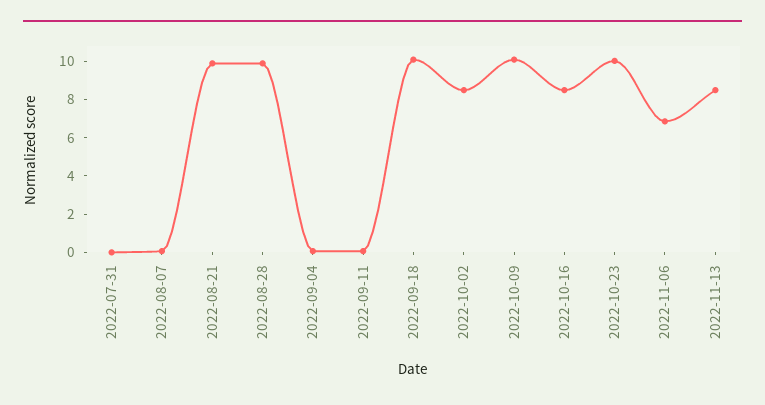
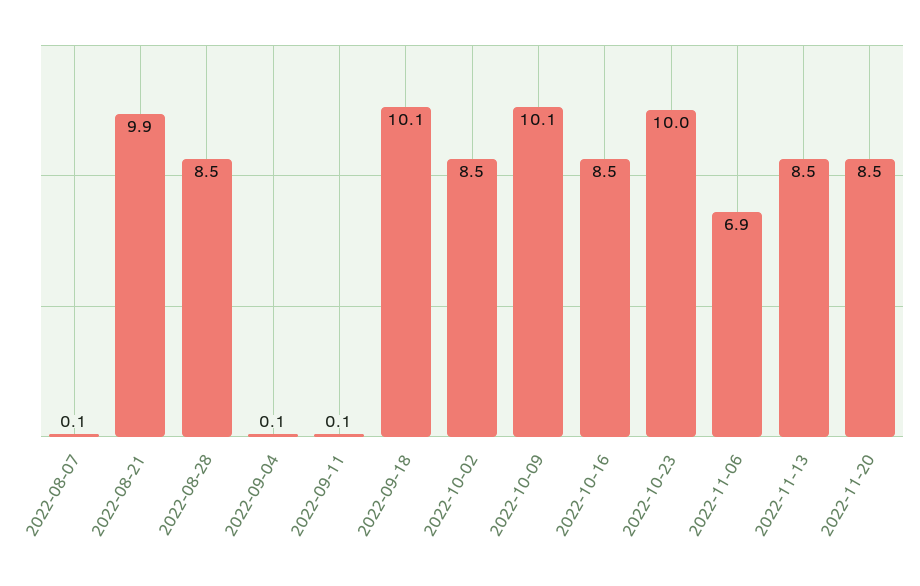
2022-07-31: 0 -> none
2022-08-28: 10 -> 8.5
2022-11-20: none -> 8.5

